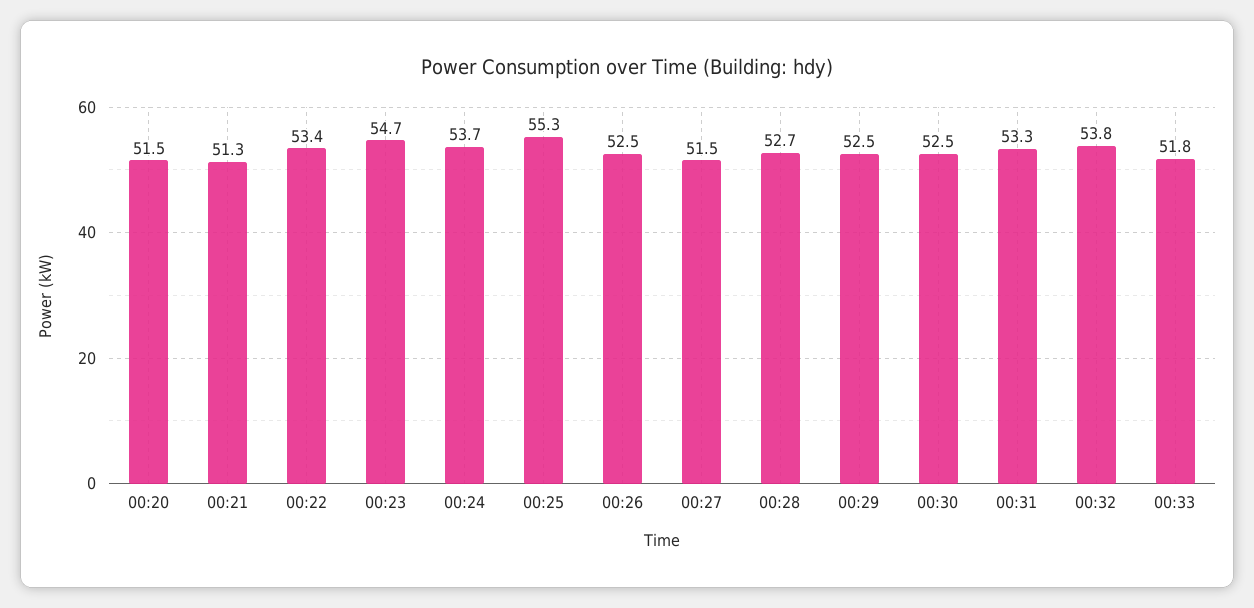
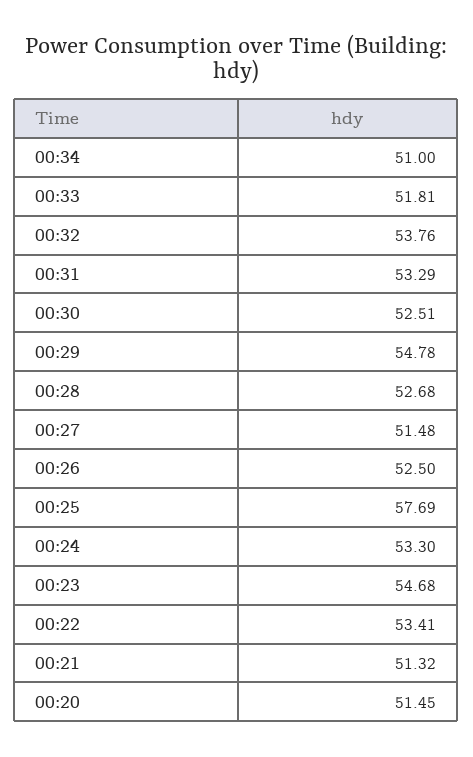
00:24: 53.7 -> 53.3
00:25: 55.3 -> 57.69
00:29: 52.5 -> 54.78
00:34: none -> 51

